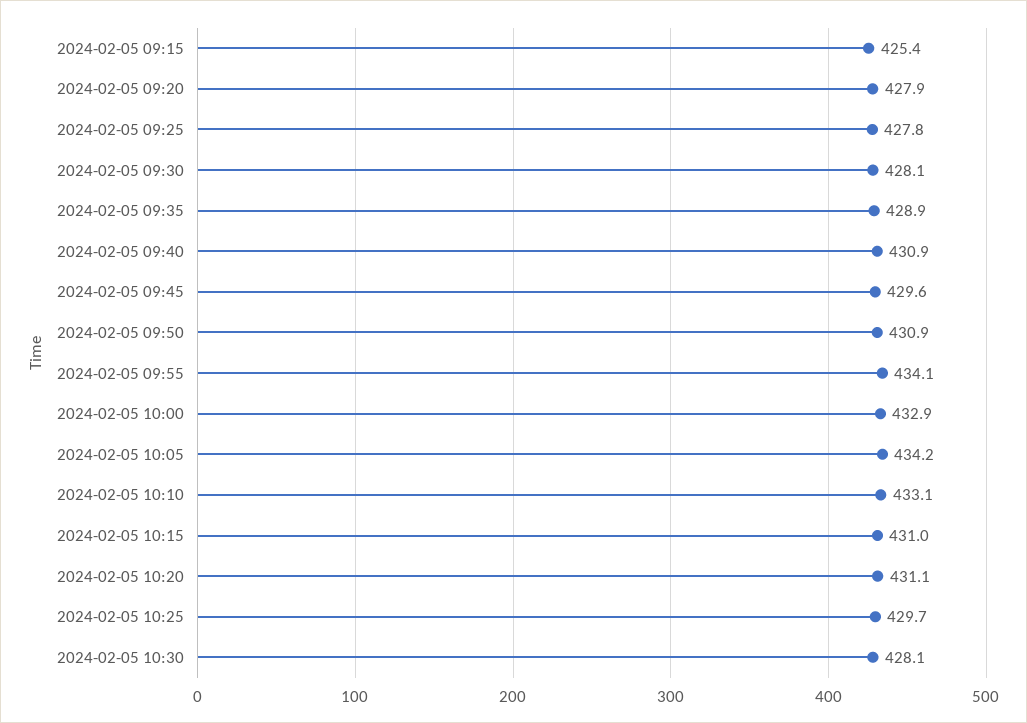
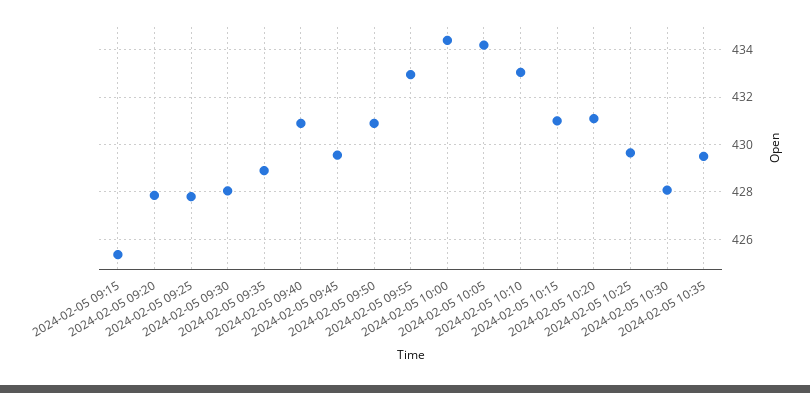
2024-02-05 09:55: 434.1 -> 433
2024-02-05 10:00: 432.9 -> 434.5
2024-02-05 10:35: none -> 429.5

